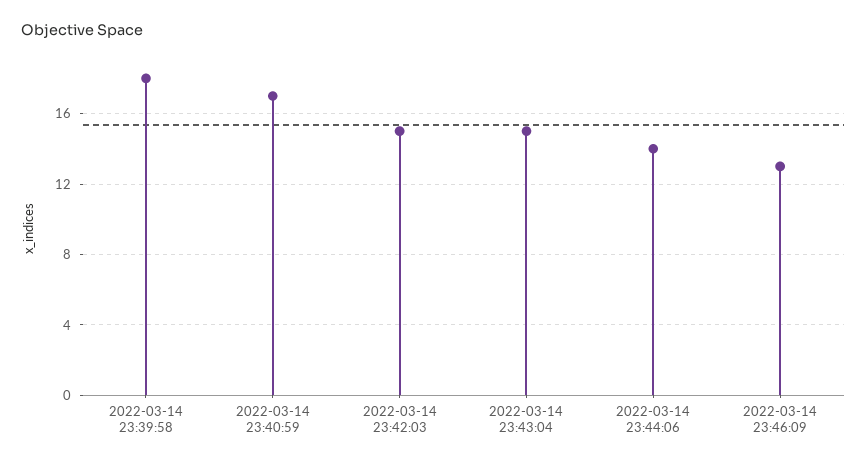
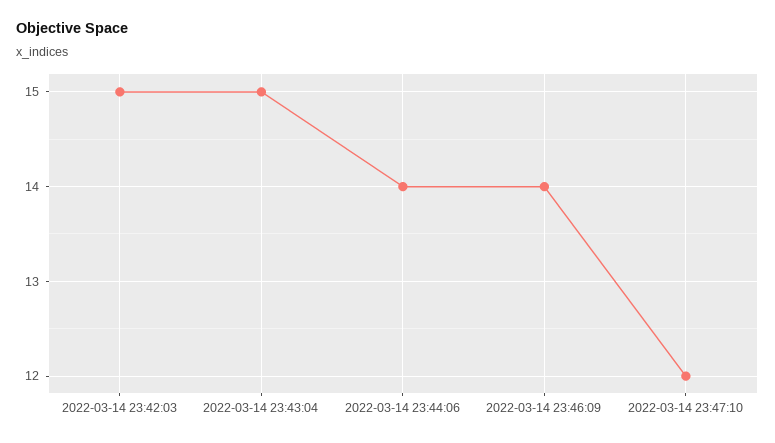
2022-03-14 23:39:58: 18 -> none
2022-03-14 23:40:59: 17 -> none
2022-03-14 23:46:09: 13 -> 14
2022-03-14 23:47:10: none -> 12

